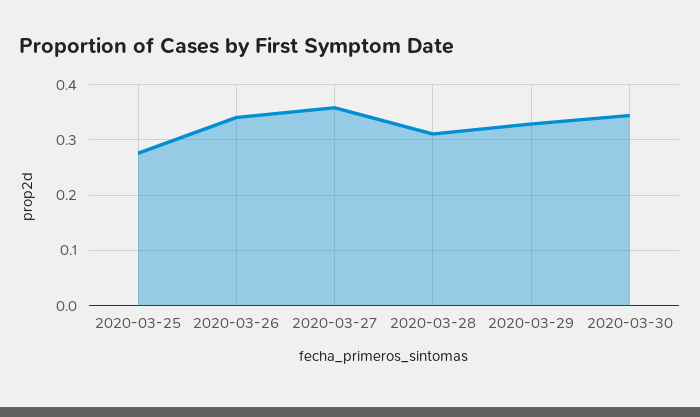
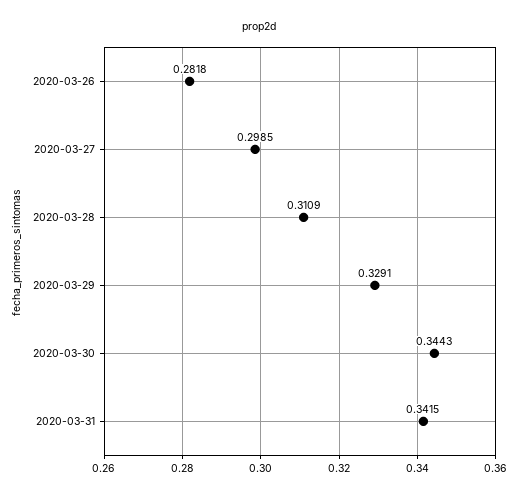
2020-03-25: 0.28 -> none
2020-03-26: 0.34 -> 0.2818
2020-03-27: 0.36 -> 0.2985
2020-03-31: none -> 0.3415

